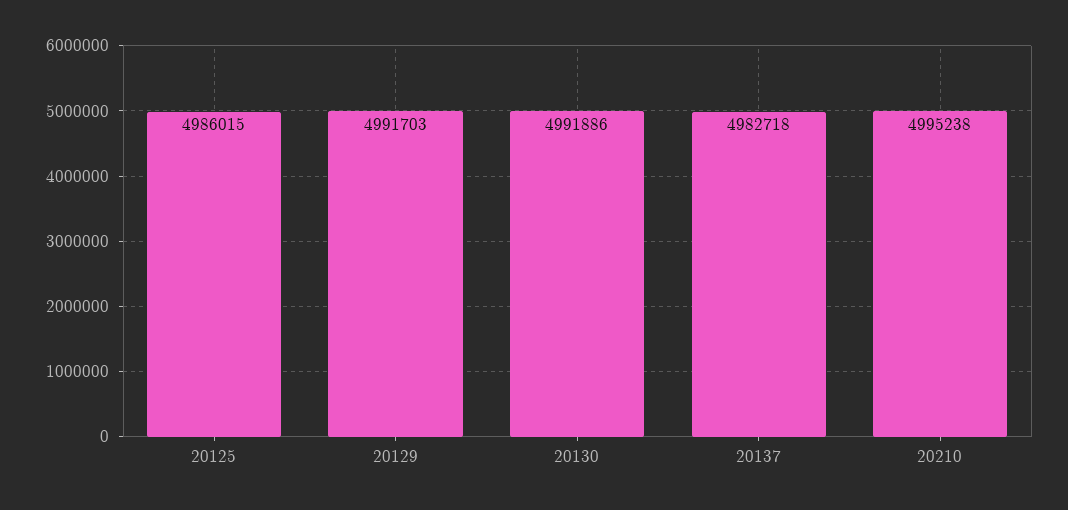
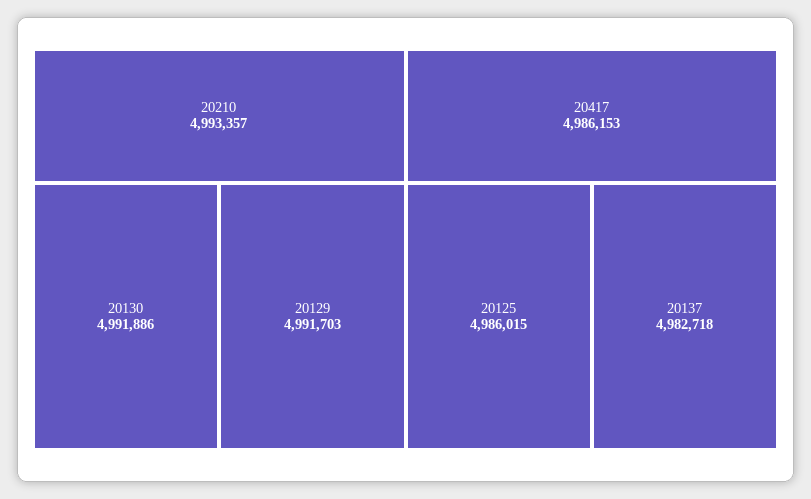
20210: 4995238 -> 4993357
20417: none -> 4986153

